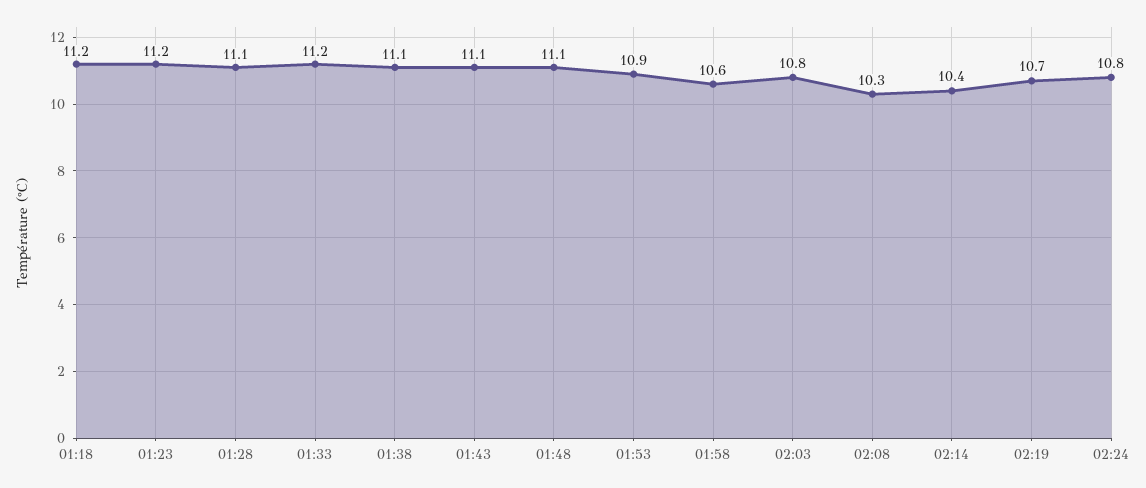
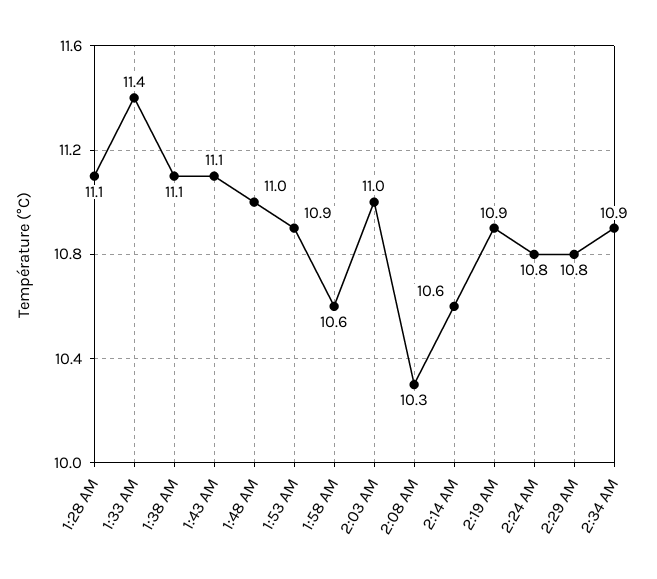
01:18: 11.2 -> none
01:23: 11.2 -> none
01:33: 11.2 -> 11.4
01:48: 11.1 -> 11
02:03: 10.8 -> 11
02:14: 10.4 -> 10.6
02:19: 10.7 -> 10.9
2:29 AM: none -> 10.8
2:34 AM: none -> 10.9

